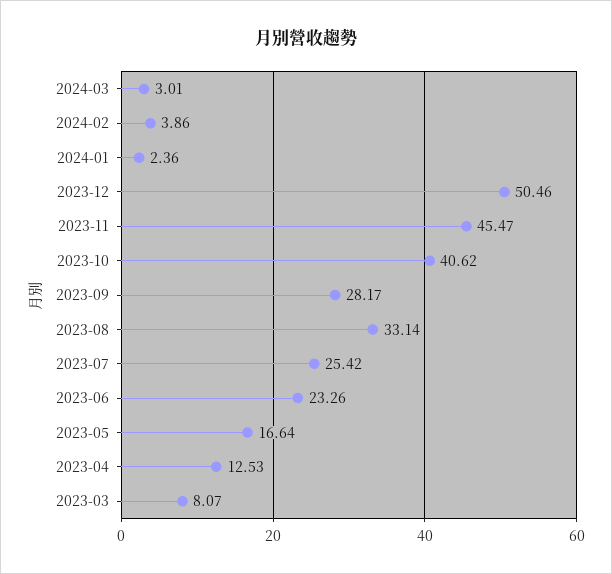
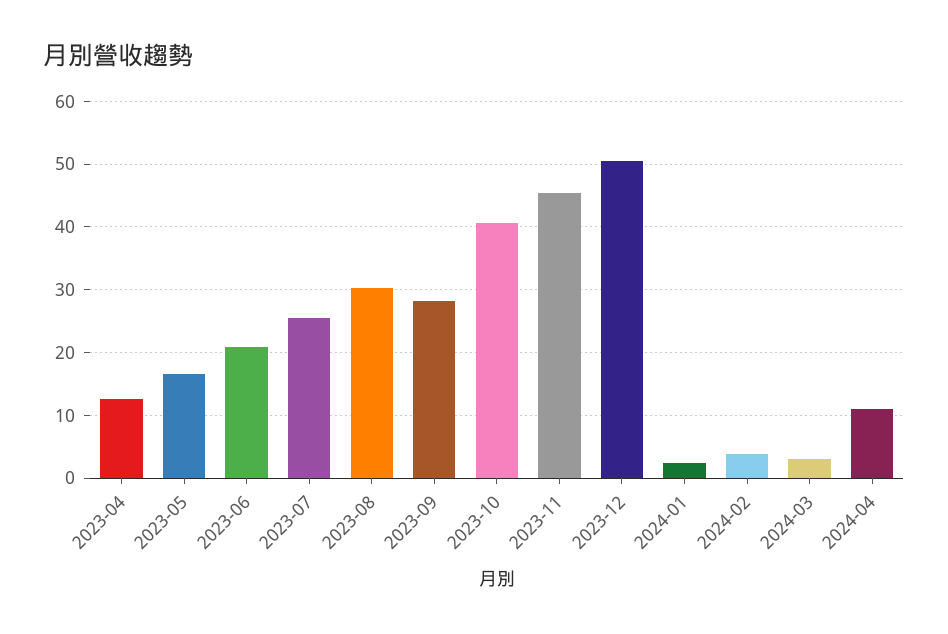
2023-08: 33.14 -> 30
2023-06: 23.26 -> 21
2023-03: 8.07 -> none
2024-04: none -> 11

